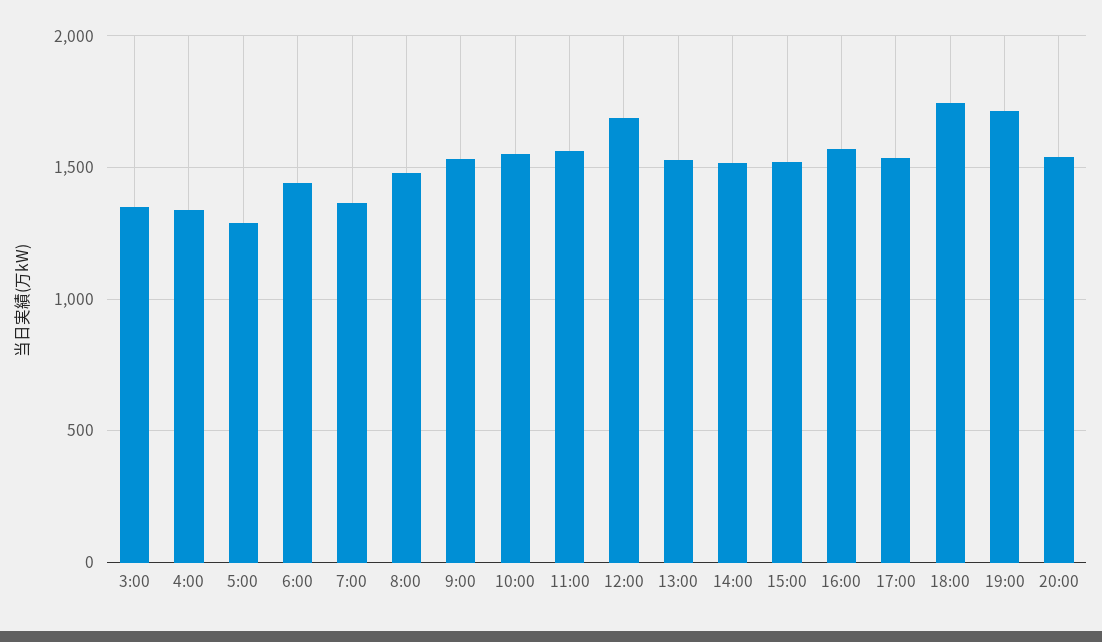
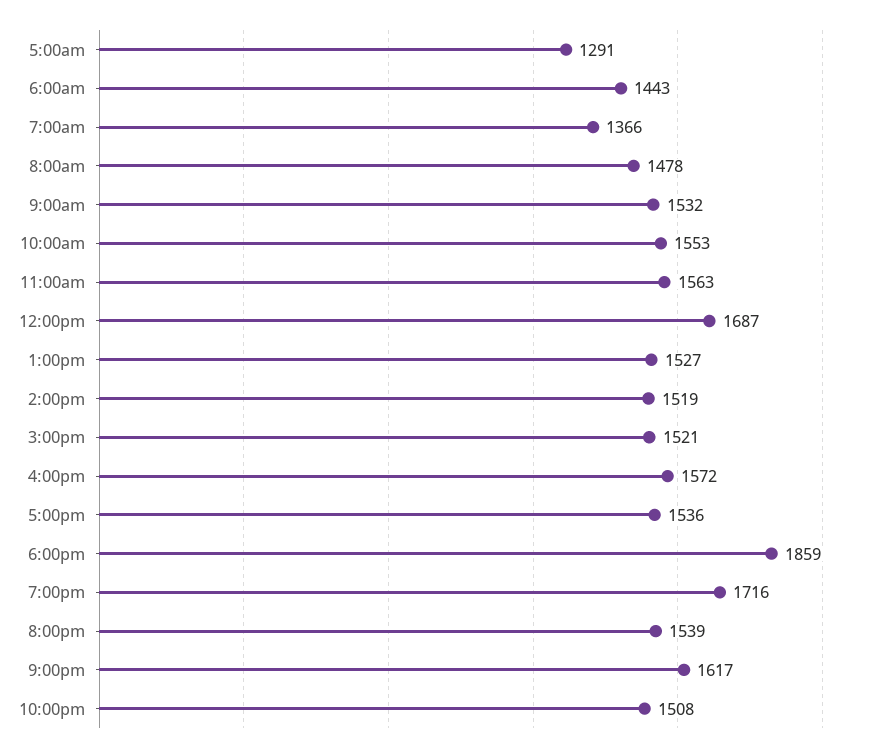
3:00: 1350 -> none
4:00: 1350 -> none
18:00: 1750 -> 1859
9:00pm: none -> 1617
10:00pm: none -> 1508

